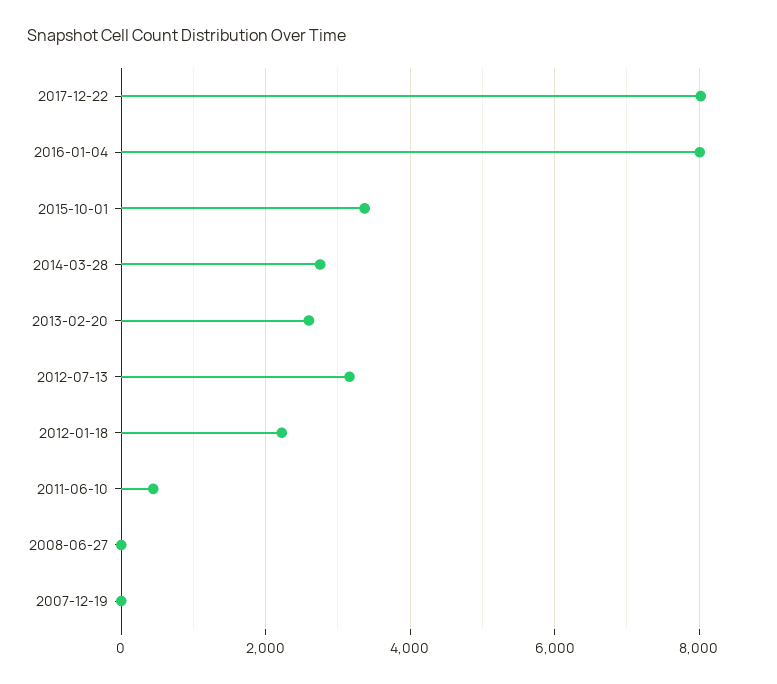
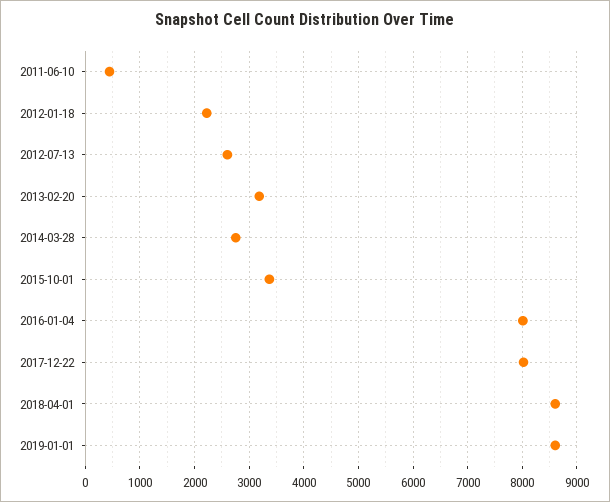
2013-02-20: 2600 -> 3200
2012-07-13: 3200 -> 2600
2008-06-27: 0 -> none
2007-12-19: 0 -> none
2018-04-01: none -> 8600
2019-01-01: none -> 8600

